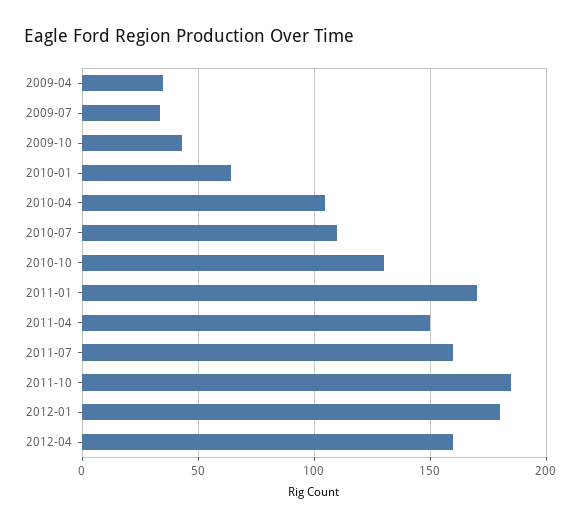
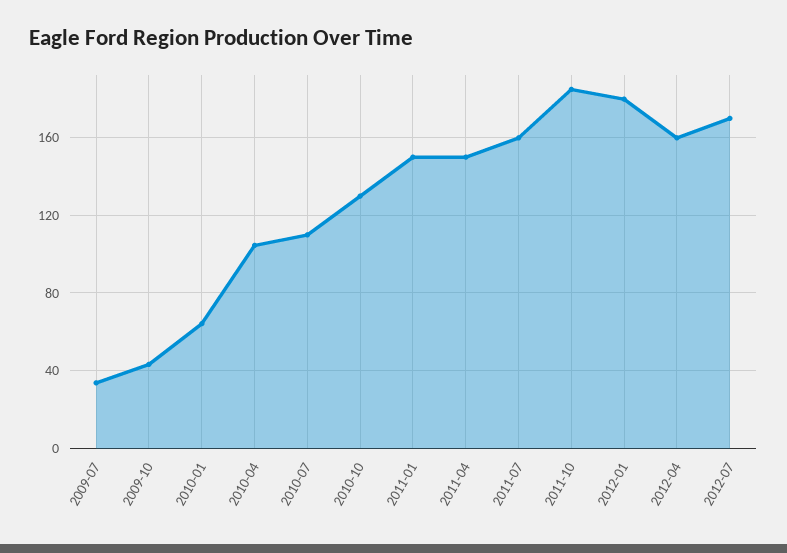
2009-04: 35 -> none
2011-01: 170 -> 150
2012-07: none -> 170

